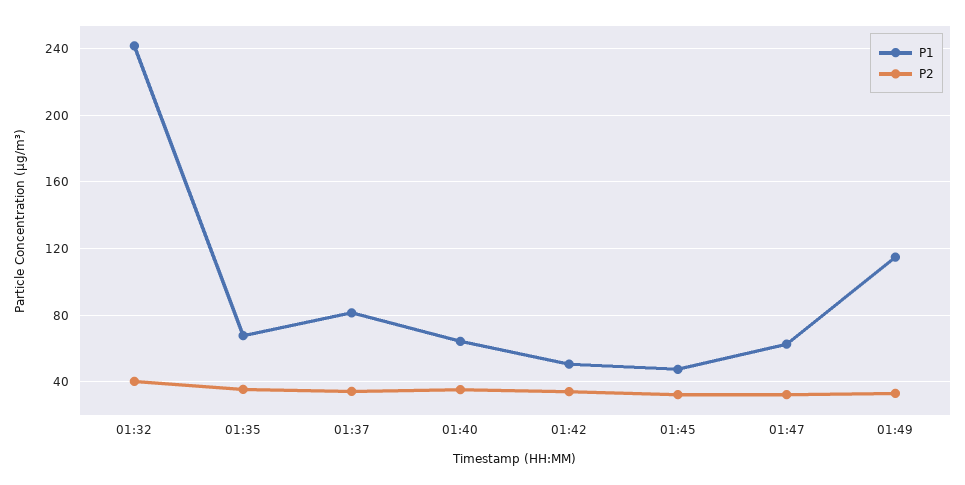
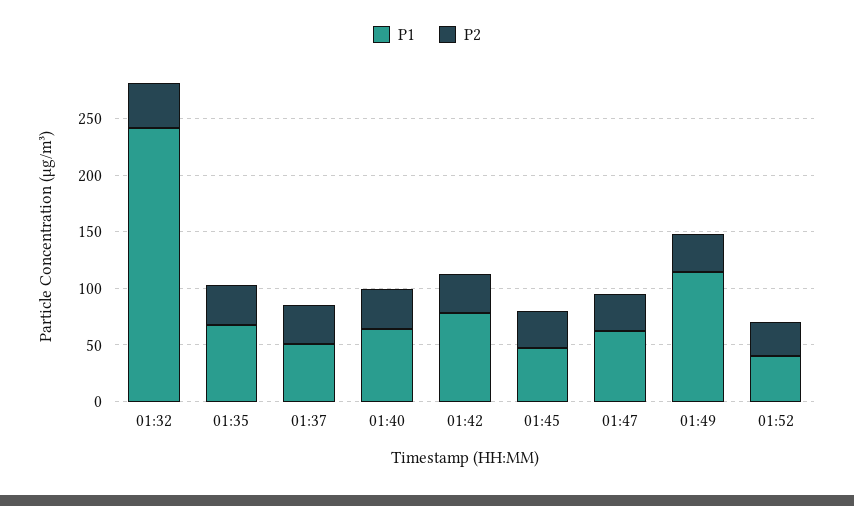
P1, 01:37: 80 -> 50
P1, 01:42: 50 -> 80
P1, 01:52: none -> 40
P2, 01:52: none -> 30

